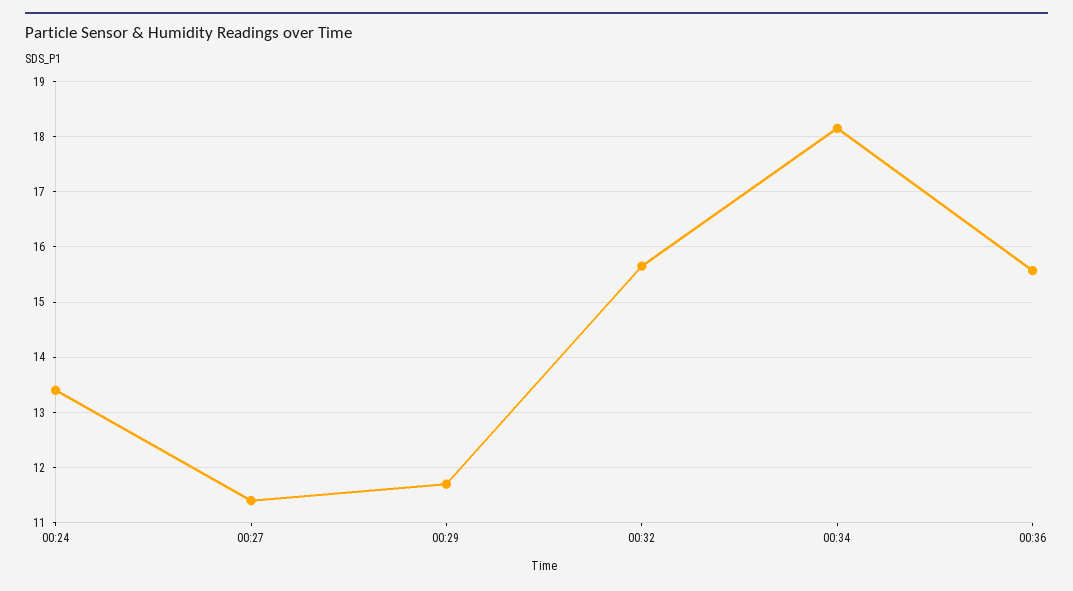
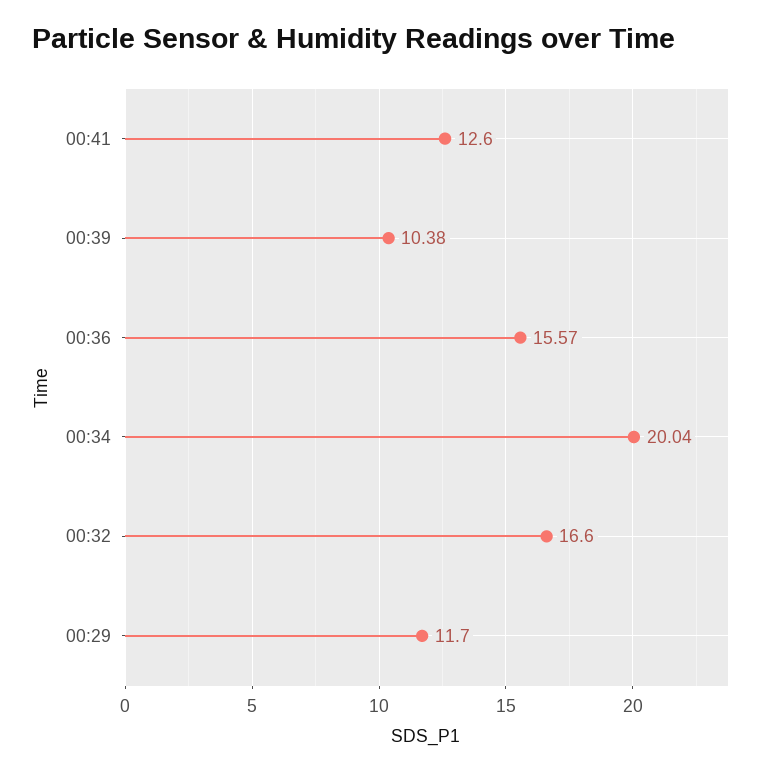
00:24: 13.4 -> none
00:27: 11.4 -> none
00:32: 15.6 -> 16.6
00:34: 18.2 -> 20.04
00:41: none -> 12.6
00:39: none -> 10.38

